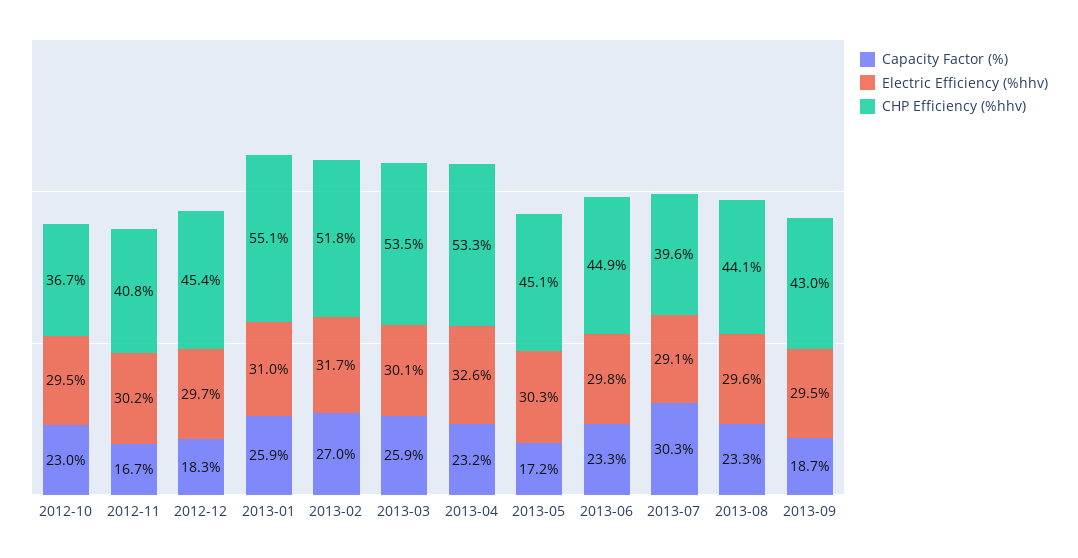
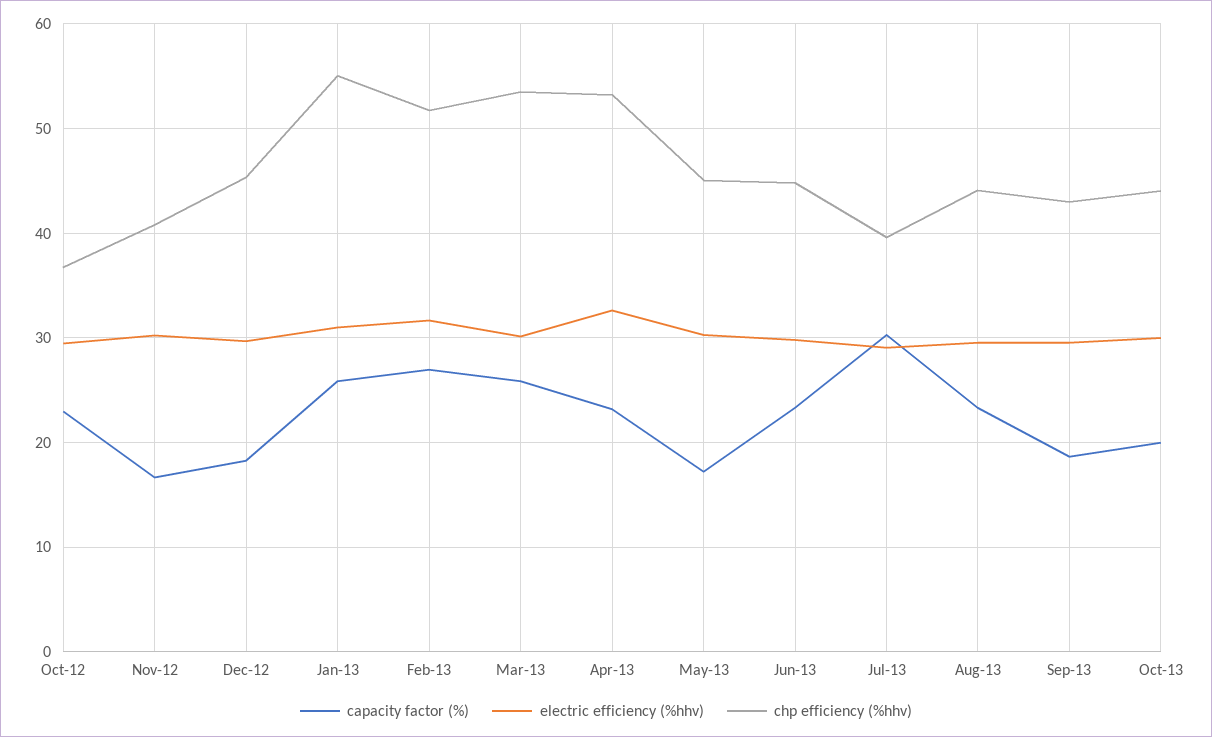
Capacity Factor (%), Oct-13: none -> 20
Electric Efficiency (%hhv), Oct-13: none -> 30
CHP Efficiency (%hhv), Oct-13: none -> 44

